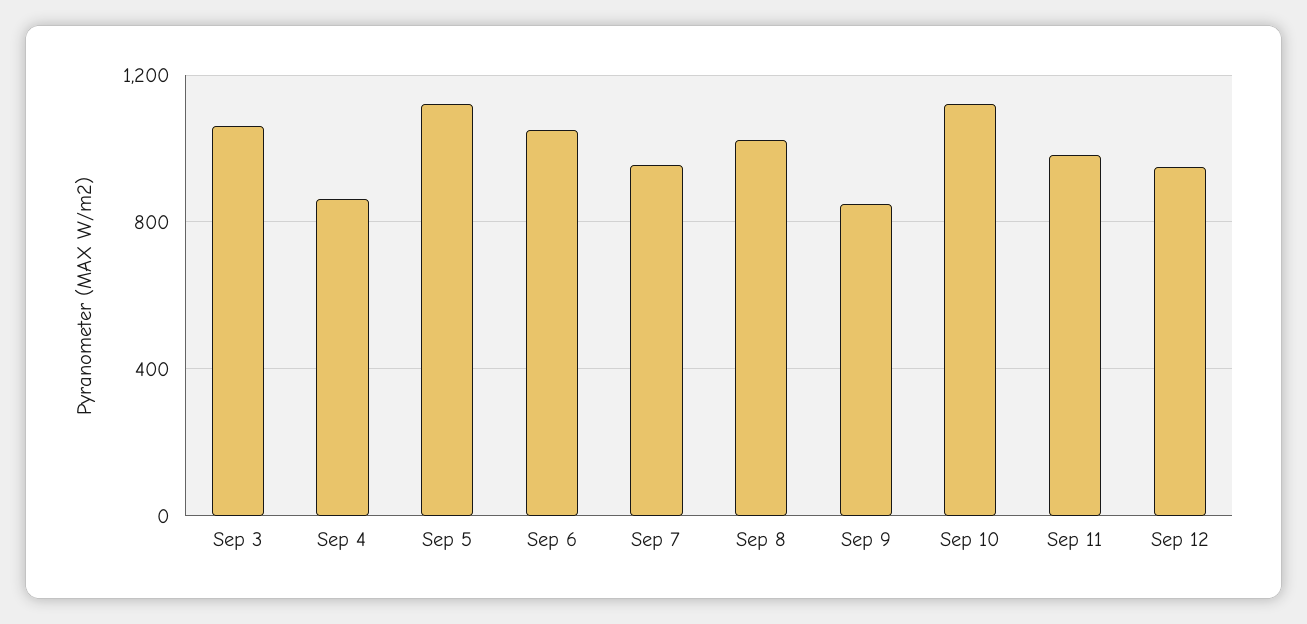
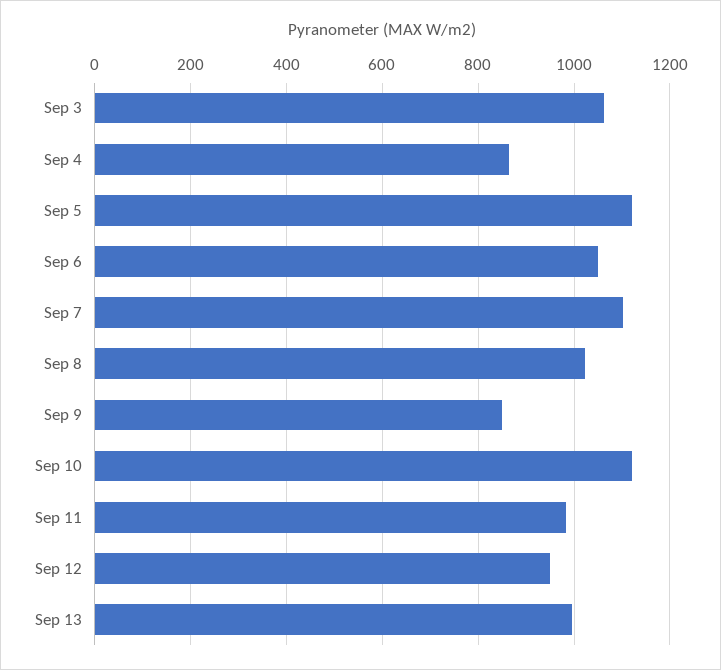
Sep 7: 950 -> 1100
Sep 13: none -> 1000

